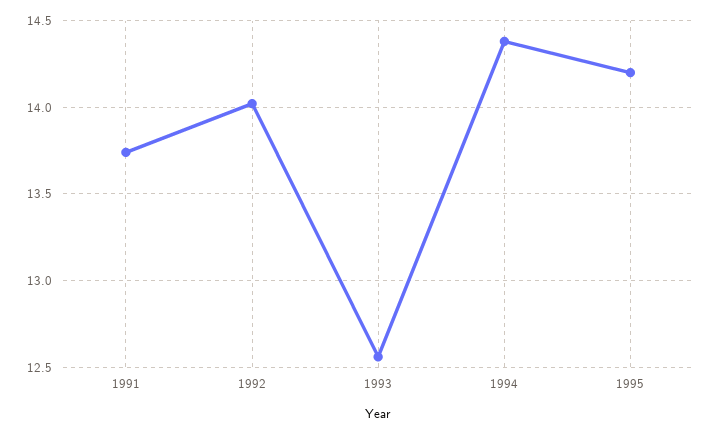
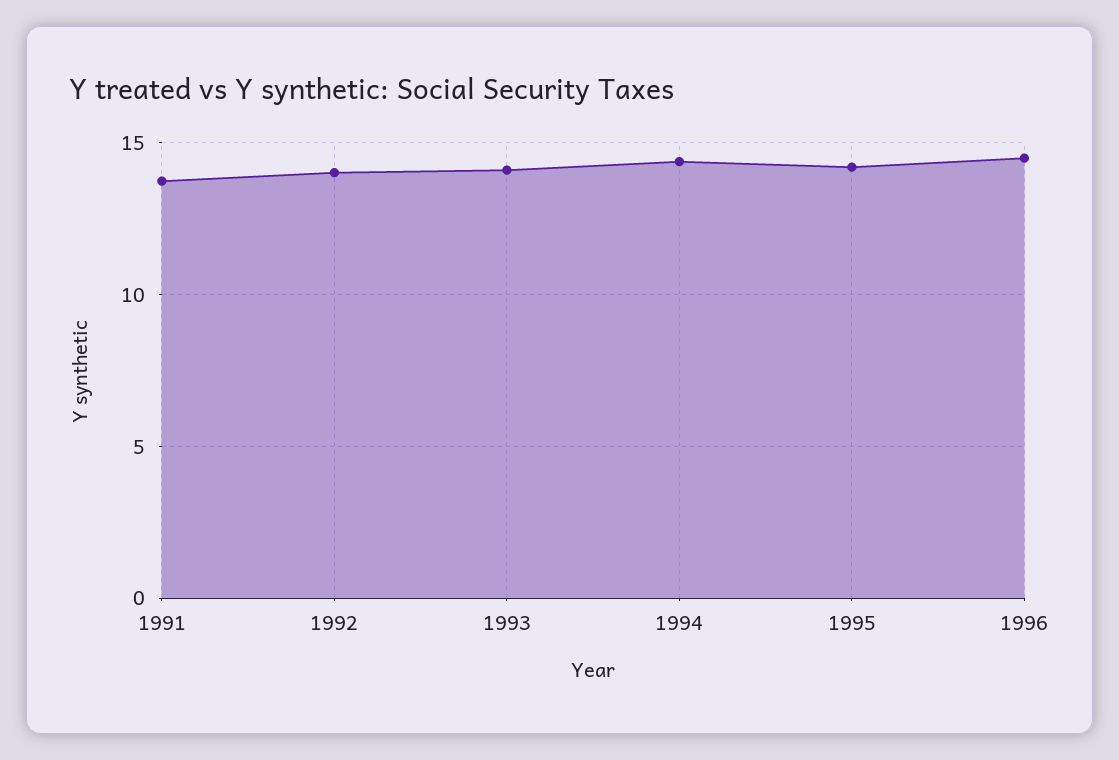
1993: 12.55 -> 14
1996: none -> 14.5

